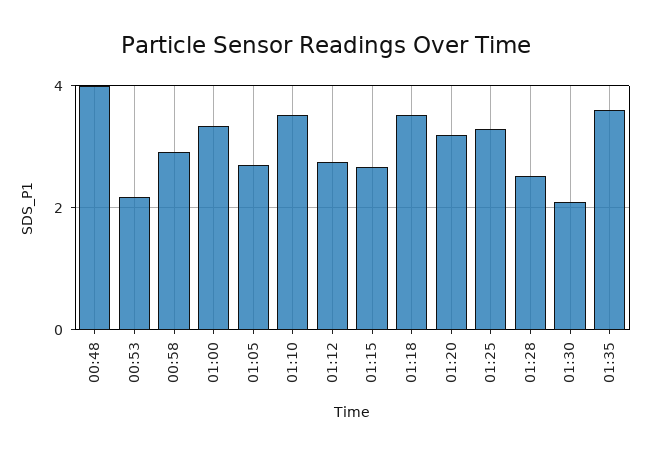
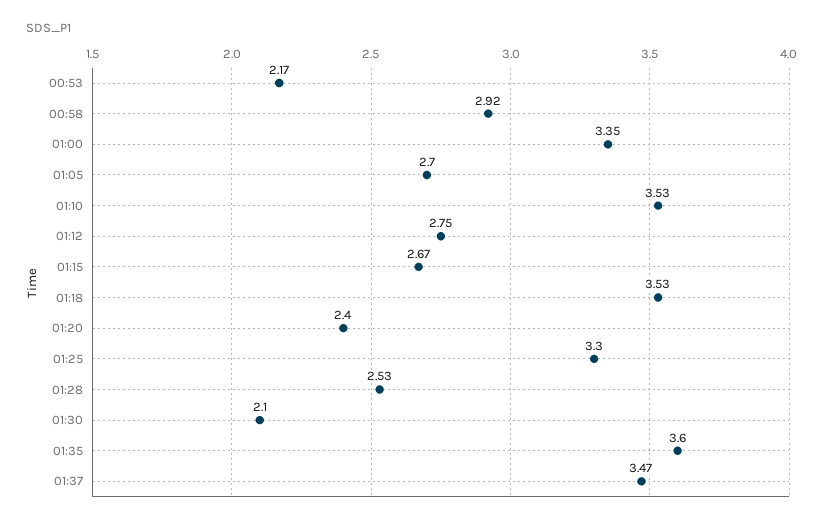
00:48: 4 -> none
01:20: 3.2 -> 2.4
01:37: none -> 3.47

